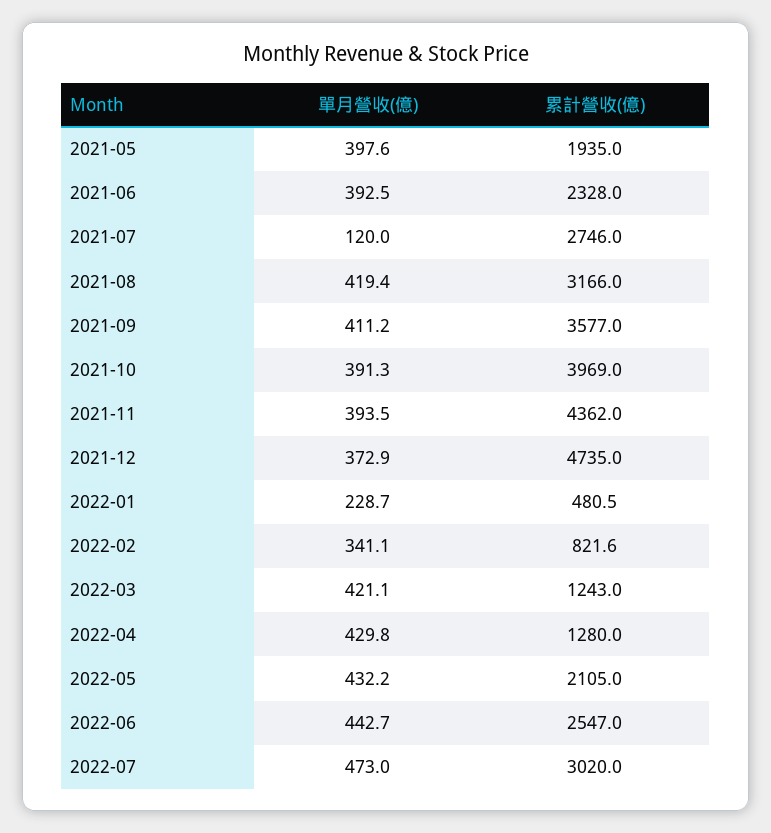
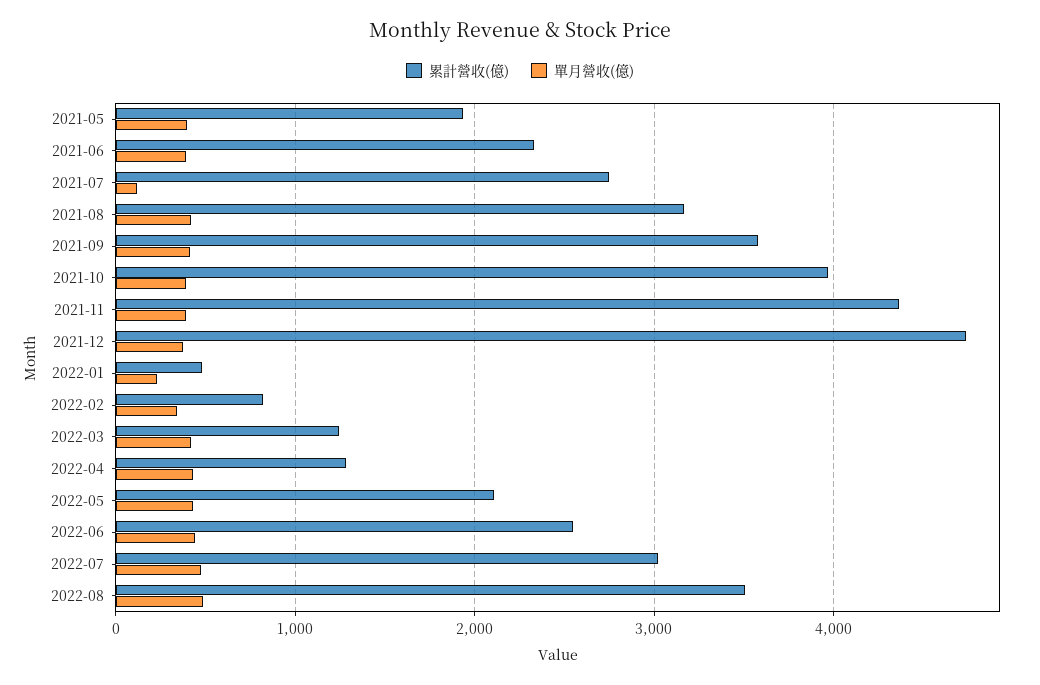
累計營收(億), 2022-08: none -> 3500
單月營收(億), 2022-08: none -> 500

